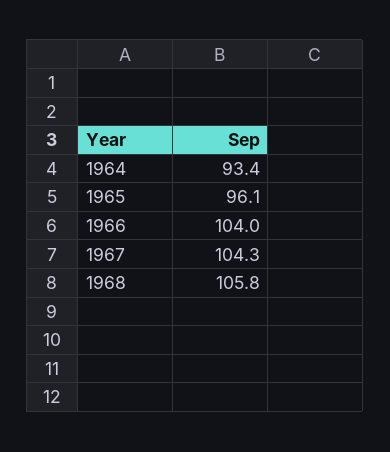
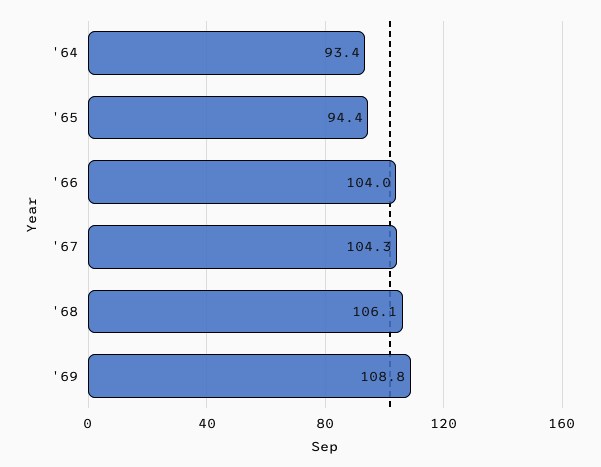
1965: 96.1 -> 94.4
1968: 105.8 -> 106.1
'69: none -> 108.8

